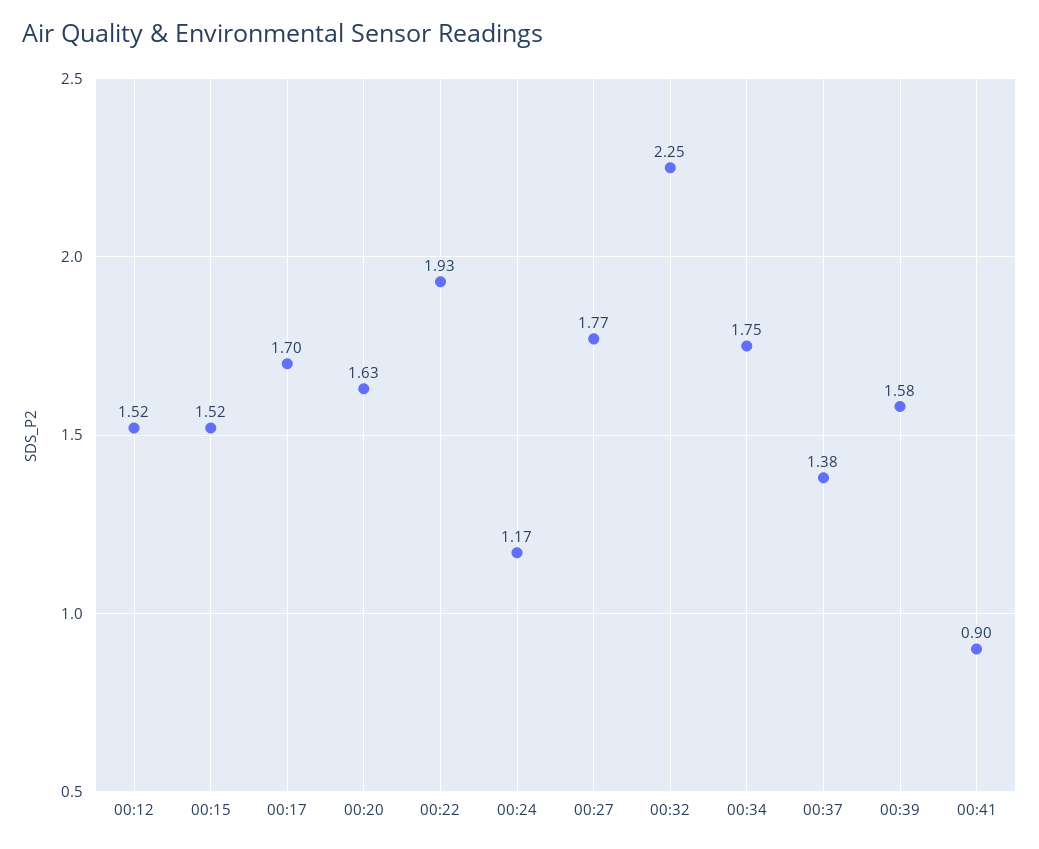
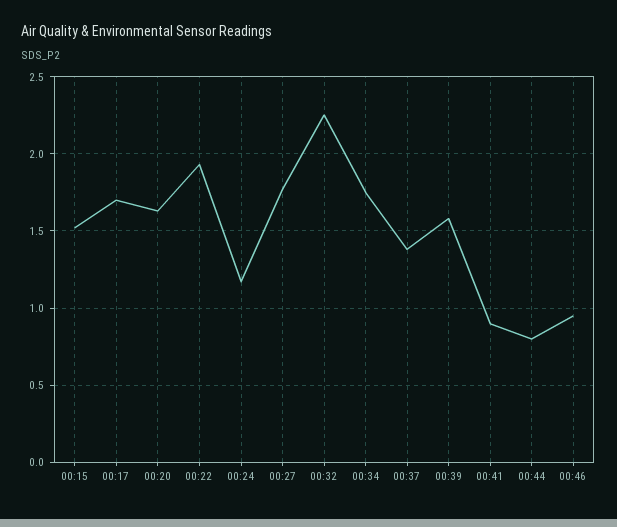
00:12: 1.52 -> none
00:44: none -> 0.8
00:46: none -> 0.95

